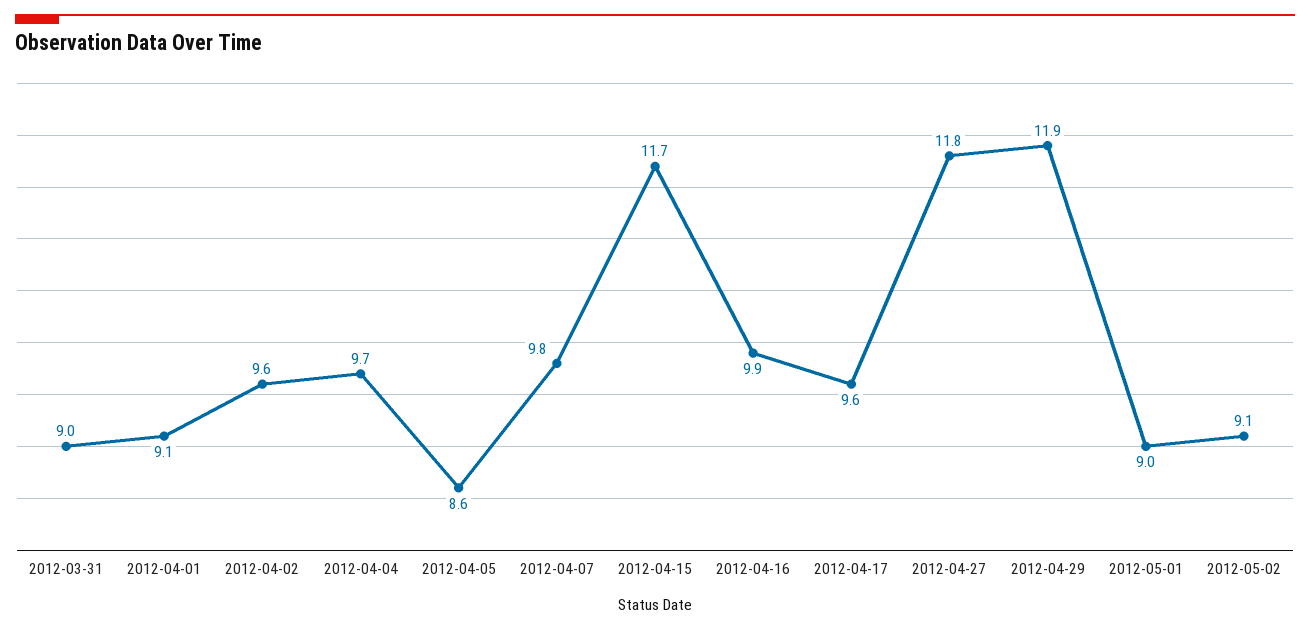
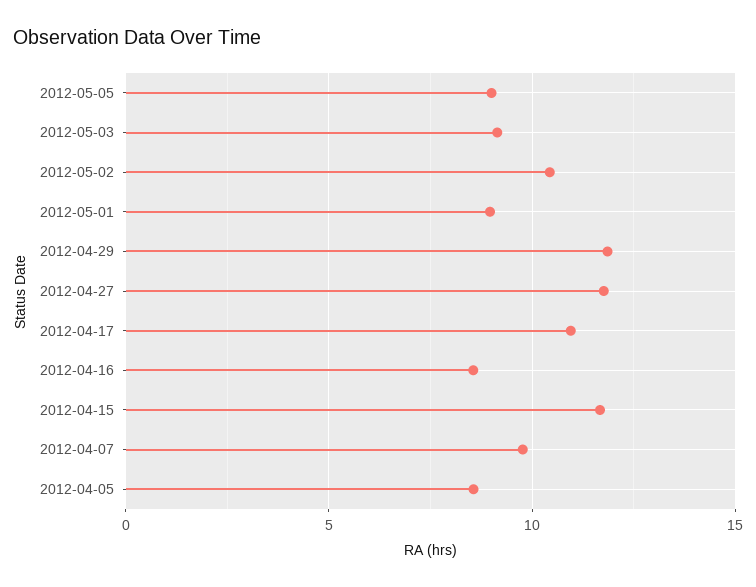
2012-03-31: 9 -> none
2012-04-01: 9.1 -> none
2012-04-02: 9.6 -> none
2012-04-04: 9.7 -> none
2012-04-16: 9.9 -> 8.5
2012-04-17: 9.6 -> 11
2012-05-02: 9.1 -> 10.5
2012-05-05: none -> 9
2012-05-03: none -> 9

